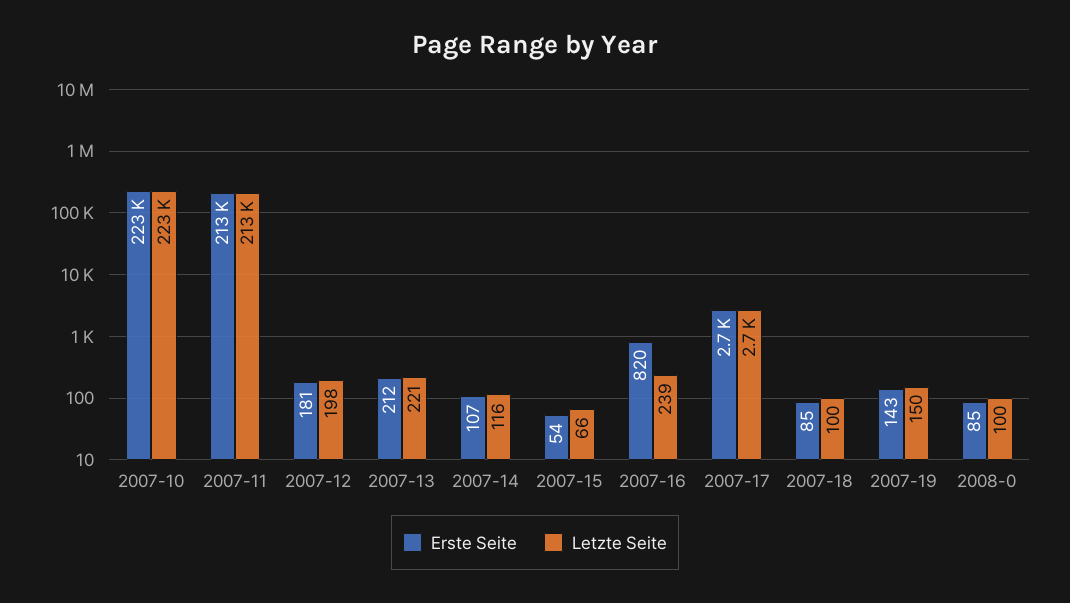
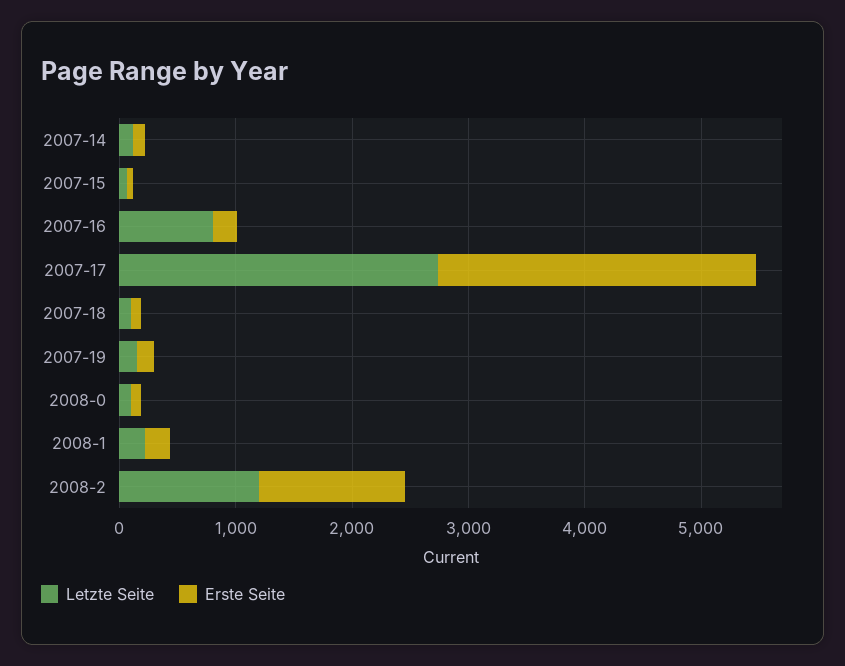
Erste Seite, 2007-10: 223000 -> none
Letzte Seite, 2007-10: 223000 -> none
Erste Seite, 2007-11: 213000 -> none
Letzte Seite, 2007-11: 213000 -> none
Erste Seite, 2007-12: 181 -> none
Letzte Seite, 2007-12: 198 -> none
Erste Seite, 2007-13: 212 -> none
Letzte Seite, 2007-13: 221 -> none
Erste Seite, 2007-16: 820 -> 200
Letzte Seite, 2007-16: 239 -> 800
Letzte Seite, 2008-1: none -> 200
Erste Seite, 2008-1: none -> 200
Letzte Seite, 2008-2: none -> 1200
Erste Seite, 2008-2: none -> 1200

